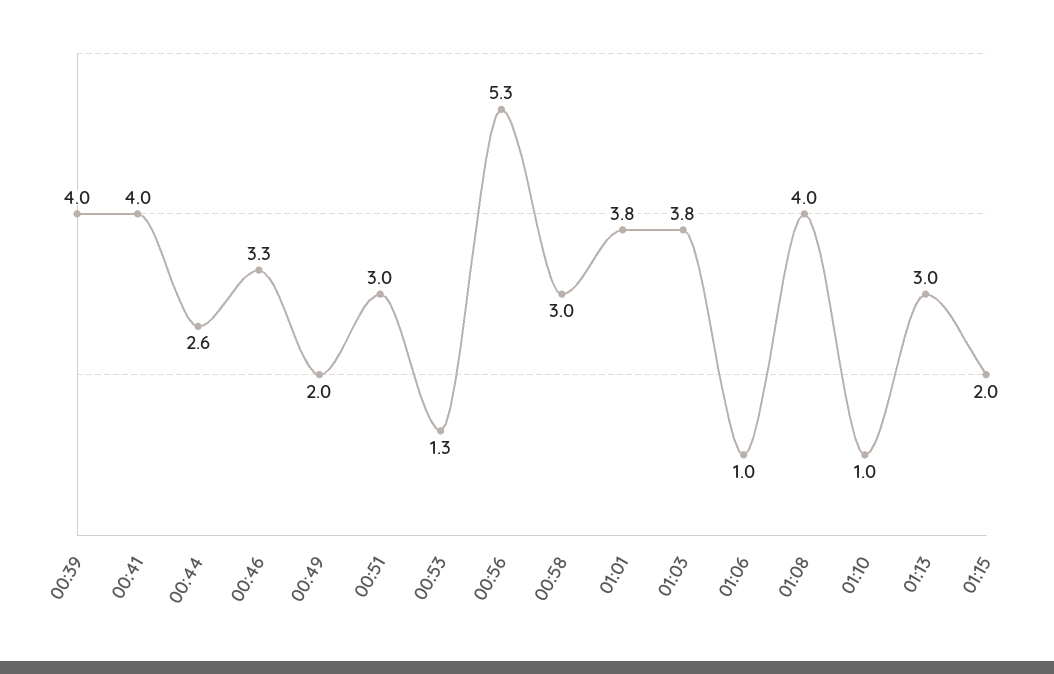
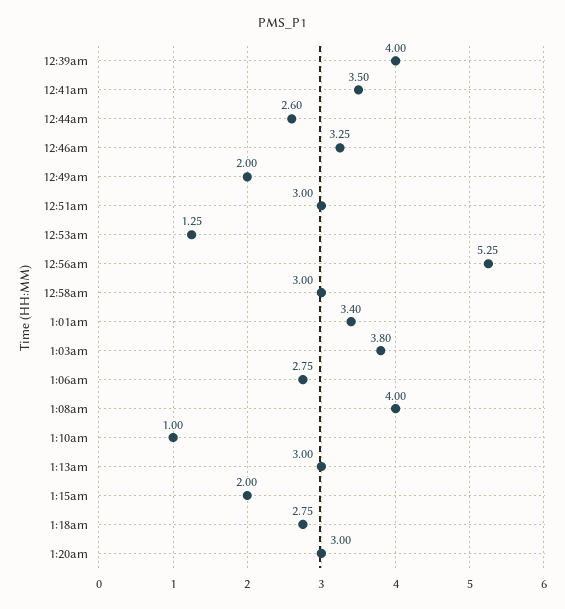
00:41: 4 -> 3.5
01:01: 3.8 -> 3.4
01:06: 1 -> 2.75
1:18am: none -> 2.75
1:20am: none -> 3

